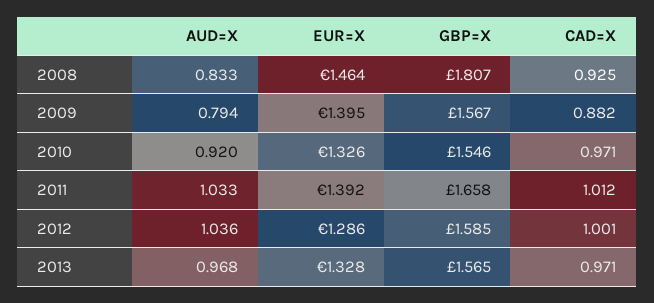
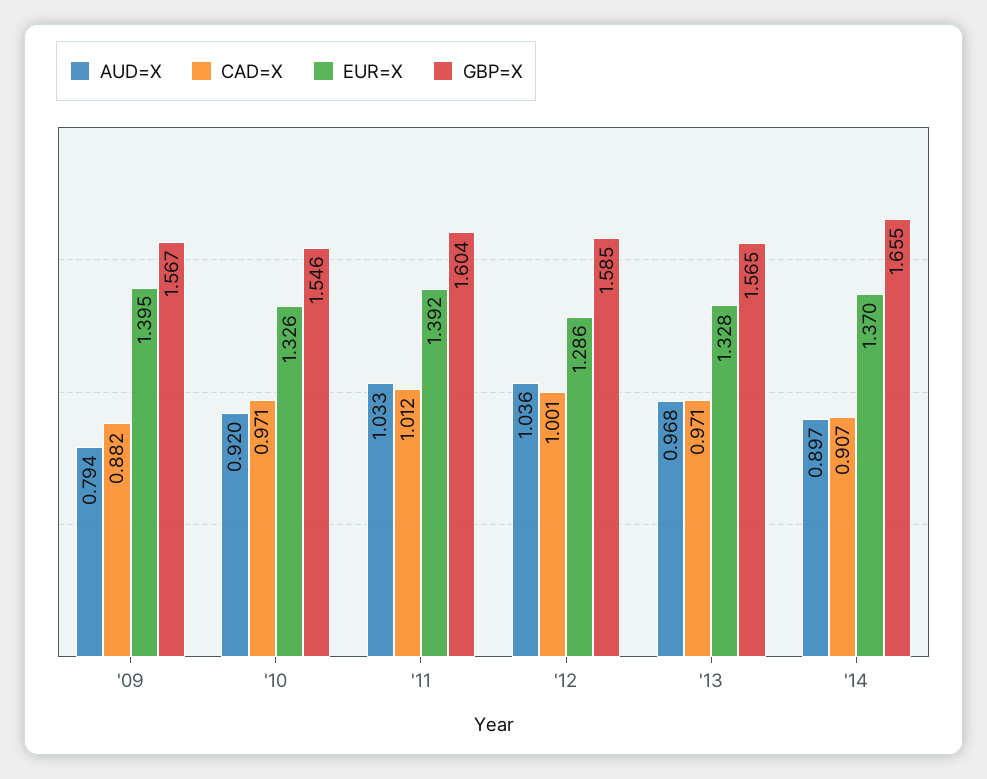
AUD=X, 2008: 0.833 -> none
EUR=X, 2008: 1.464 -> none
GBP=X, 2008: 1.807 -> none
CAD=X, 2008: 0.925 -> none
GBP=X, 2011: 1.658 -> 1.604
AUD=X, '14: none -> 0.897
CAD=X, '14: none -> 0.907
EUR=X, '14: none -> 1.37
GBP=X, '14: none -> 1.655

